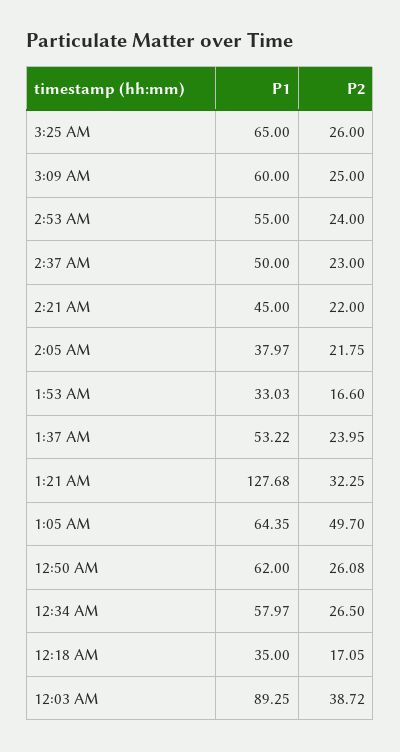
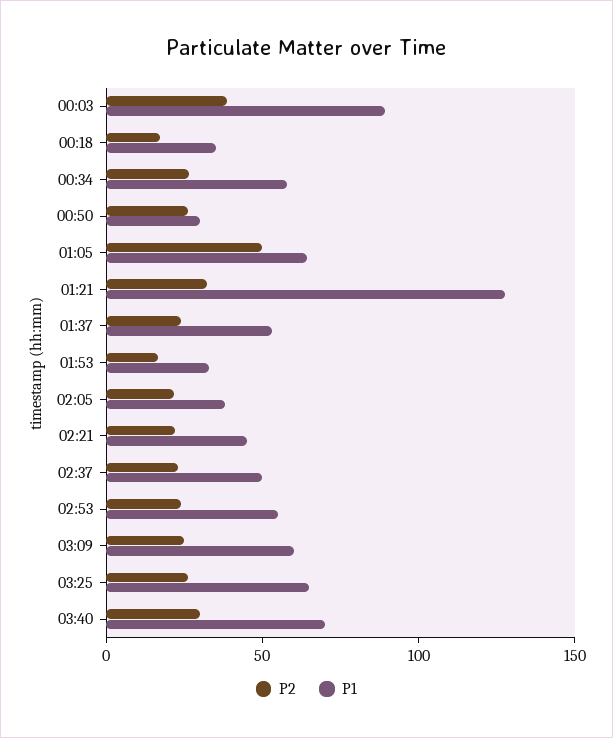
P1, 12:50 AM: 62 -> 30
P2, 03:40: none -> 30
P1, 03:40: none -> 70

